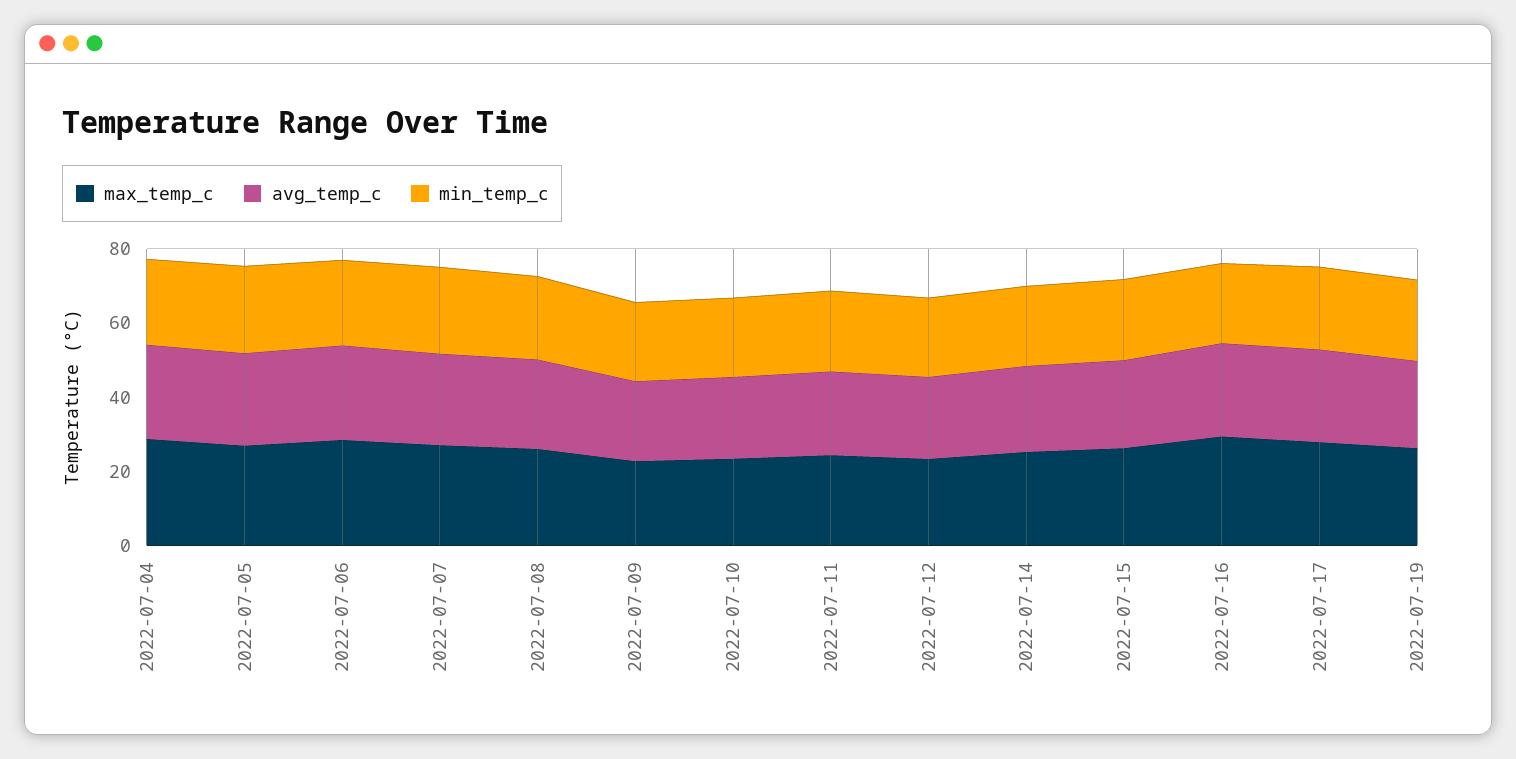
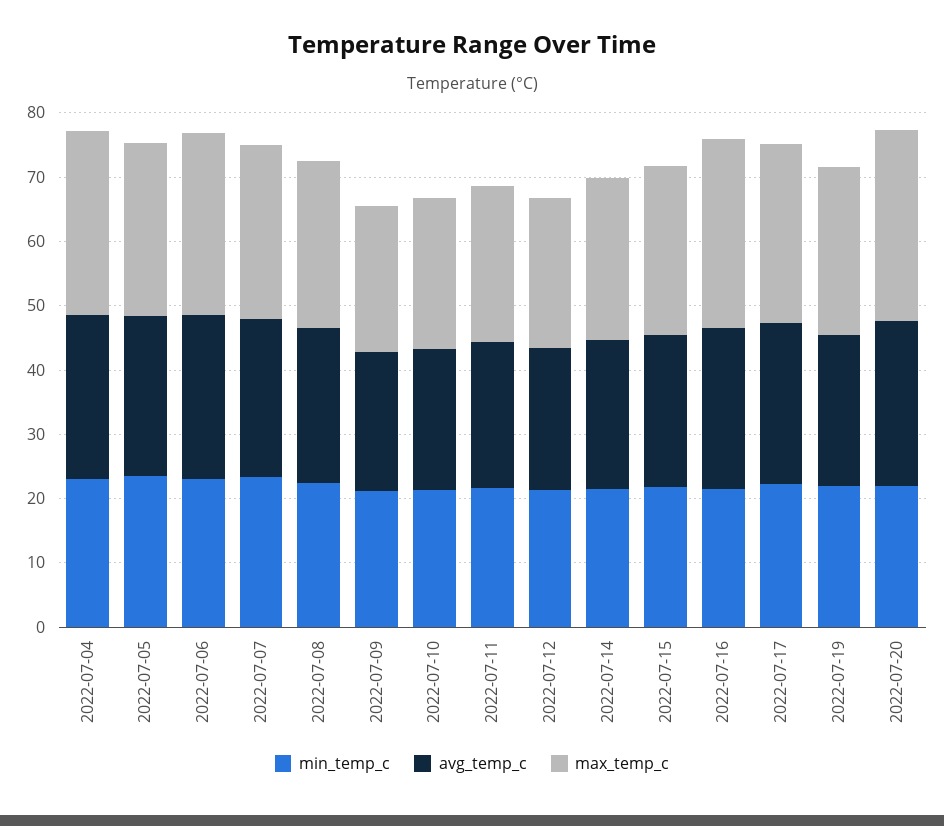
min_temp_c, 2022-07-20: none -> 22
avg_temp_c, 2022-07-20: none -> 26
max_temp_c, 2022-07-20: none -> 30

